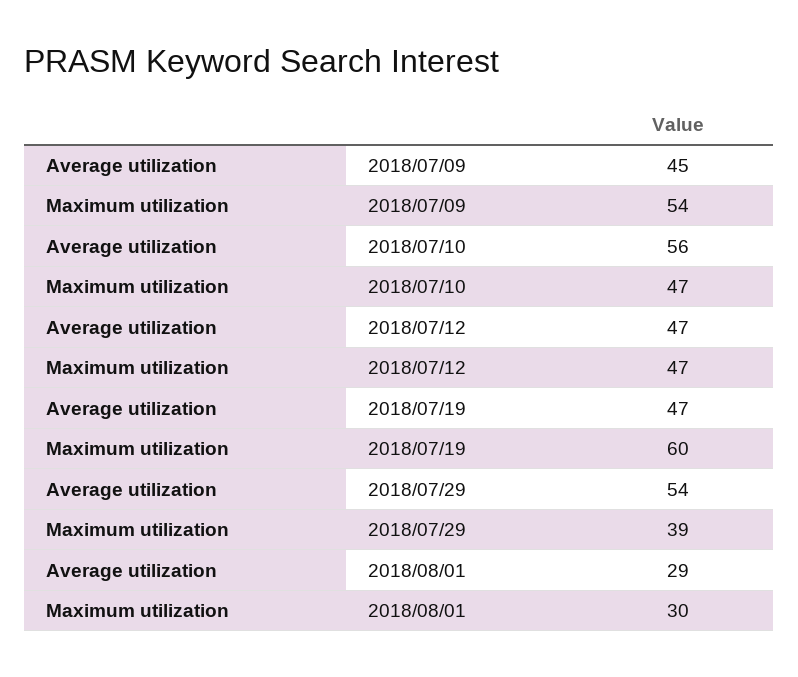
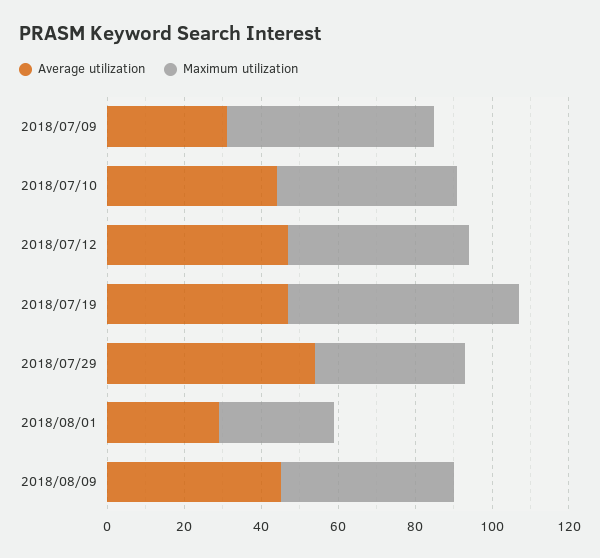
Average utilization, 2018/07/09: 45 -> 30
Average utilization, 2018/07/10: 56 -> 45
Average utilization, 2018/08/09: none -> 45
Maximum utilization, 2018/08/09: none -> 45

